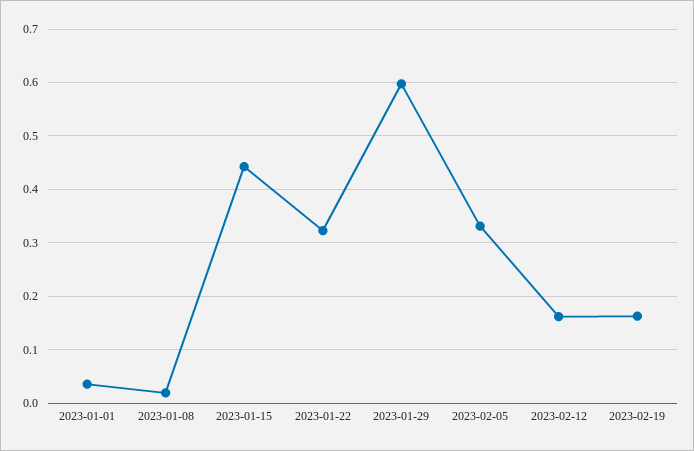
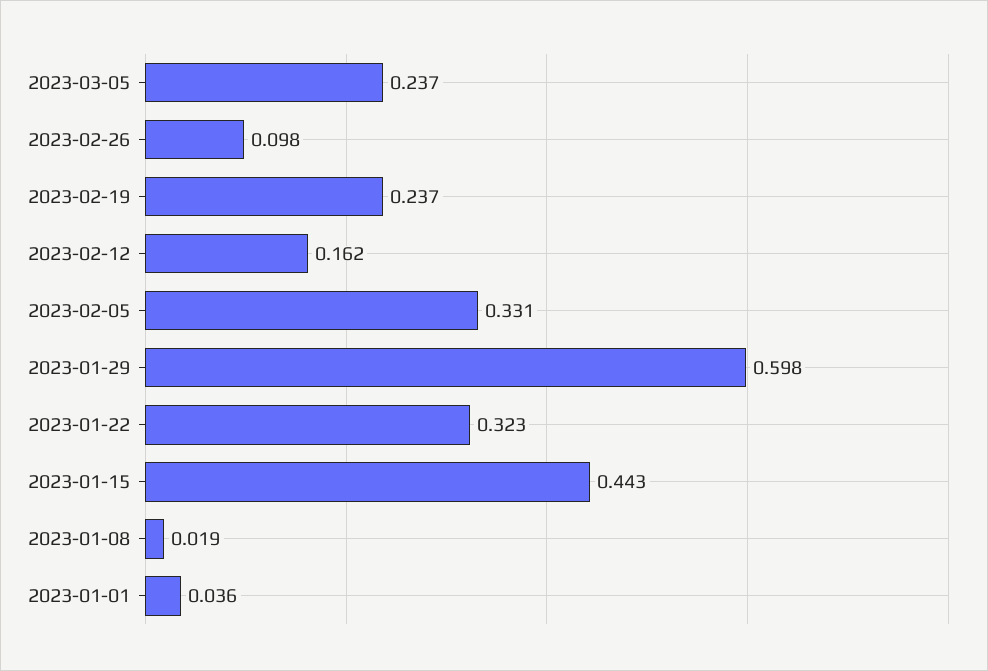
2023-02-19: 0.16 -> 0.237
2023-03-05: none -> 0.237
2023-02-26: none -> 0.098

